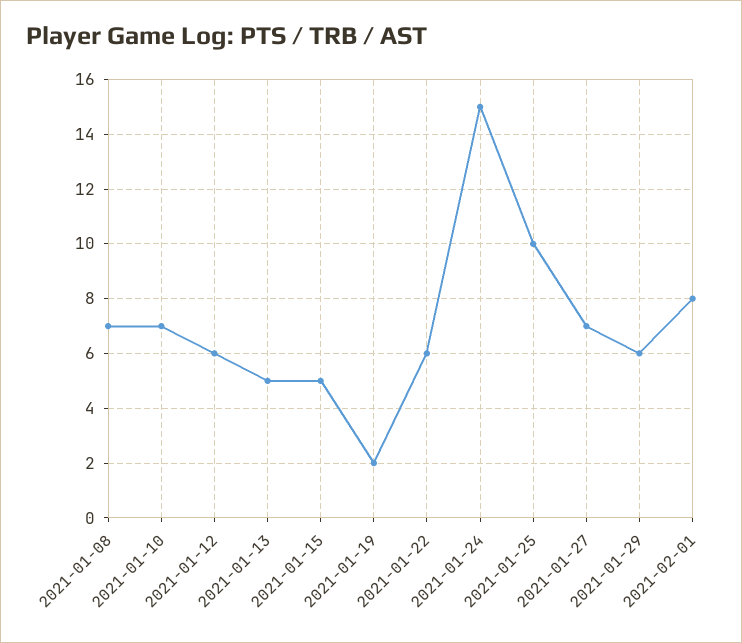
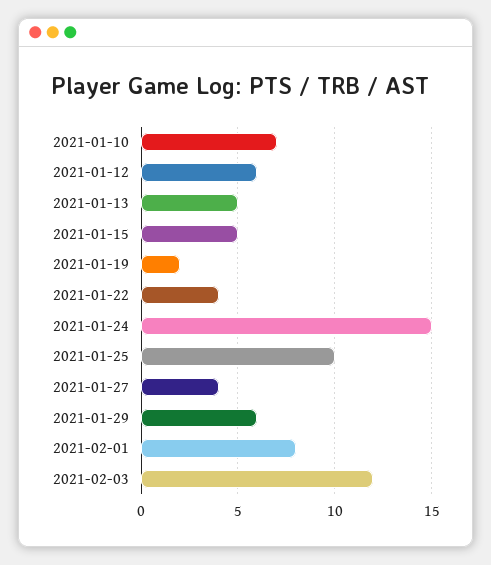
2021-01-08: 7 -> none
2021-01-22: 6 -> 4
2021-01-27: 7 -> 4
2021-02-03: none -> 12

